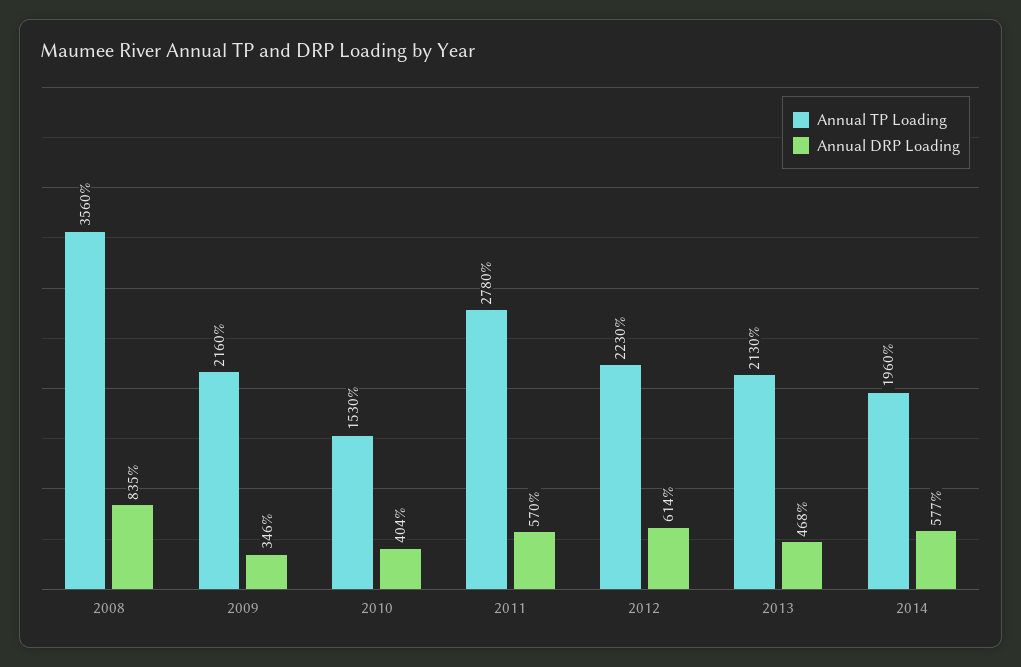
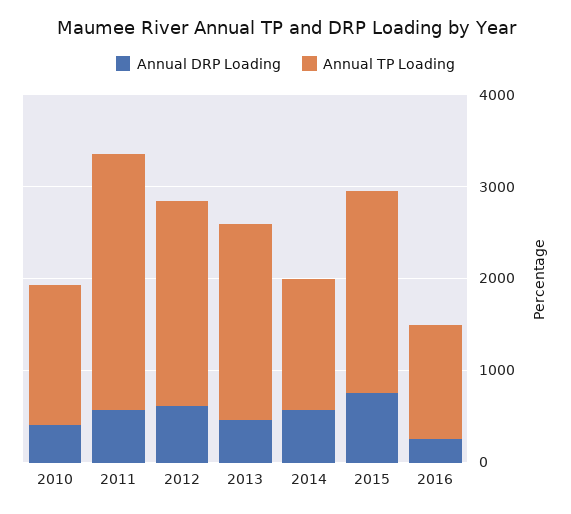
Annual TP Loading, 2008: 3560 -> none
Annual DRP Loading, 2008: 835 -> none
Annual TP Loading, 2009: 2160 -> none
Annual DRP Loading, 2009: 346 -> none
Annual TP Loading, 2014: 1960 -> 1400
Annual DRP Loading, 2015: none -> 800
Annual TP Loading, 2015: none -> 2200
Annual DRP Loading, 2016: none -> 200
Annual TP Loading, 2016: none -> 1200

